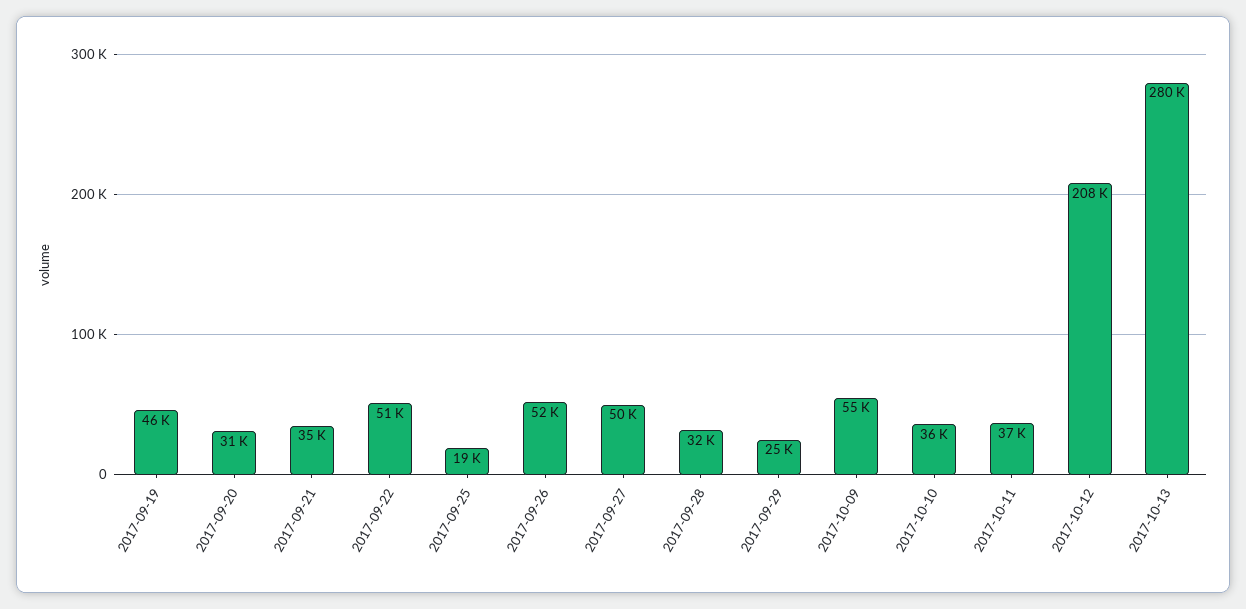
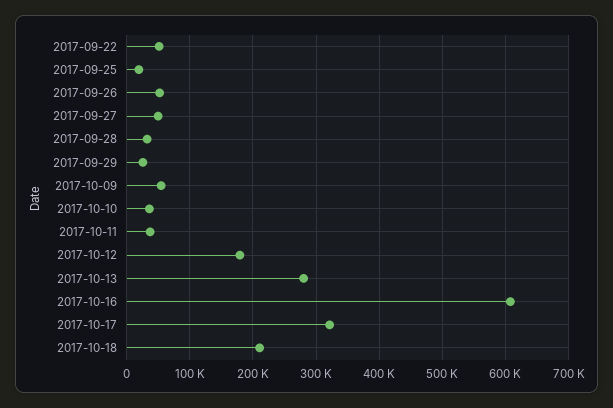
2017-09-19: 46000 -> none
2017-09-20: 31000 -> none
2017-09-21: 35000 -> none
2017-10-12: 208000 -> 180000
2017-10-16: none -> 610000
2017-10-17: none -> 320000
2017-10-18: none -> 210000

